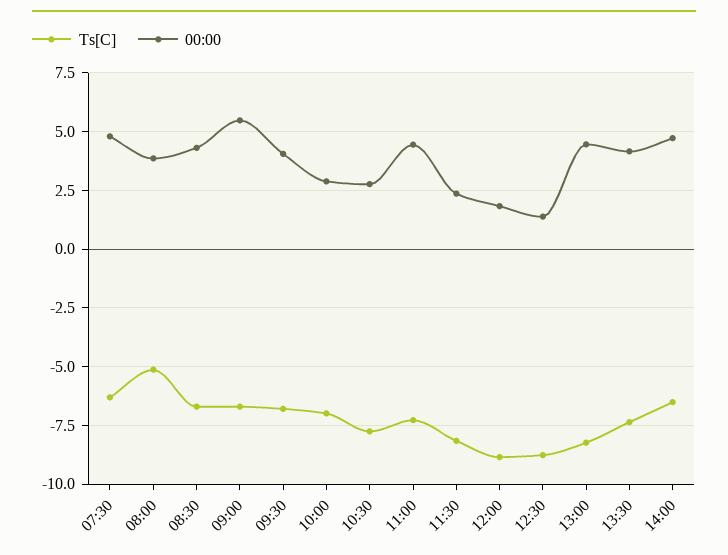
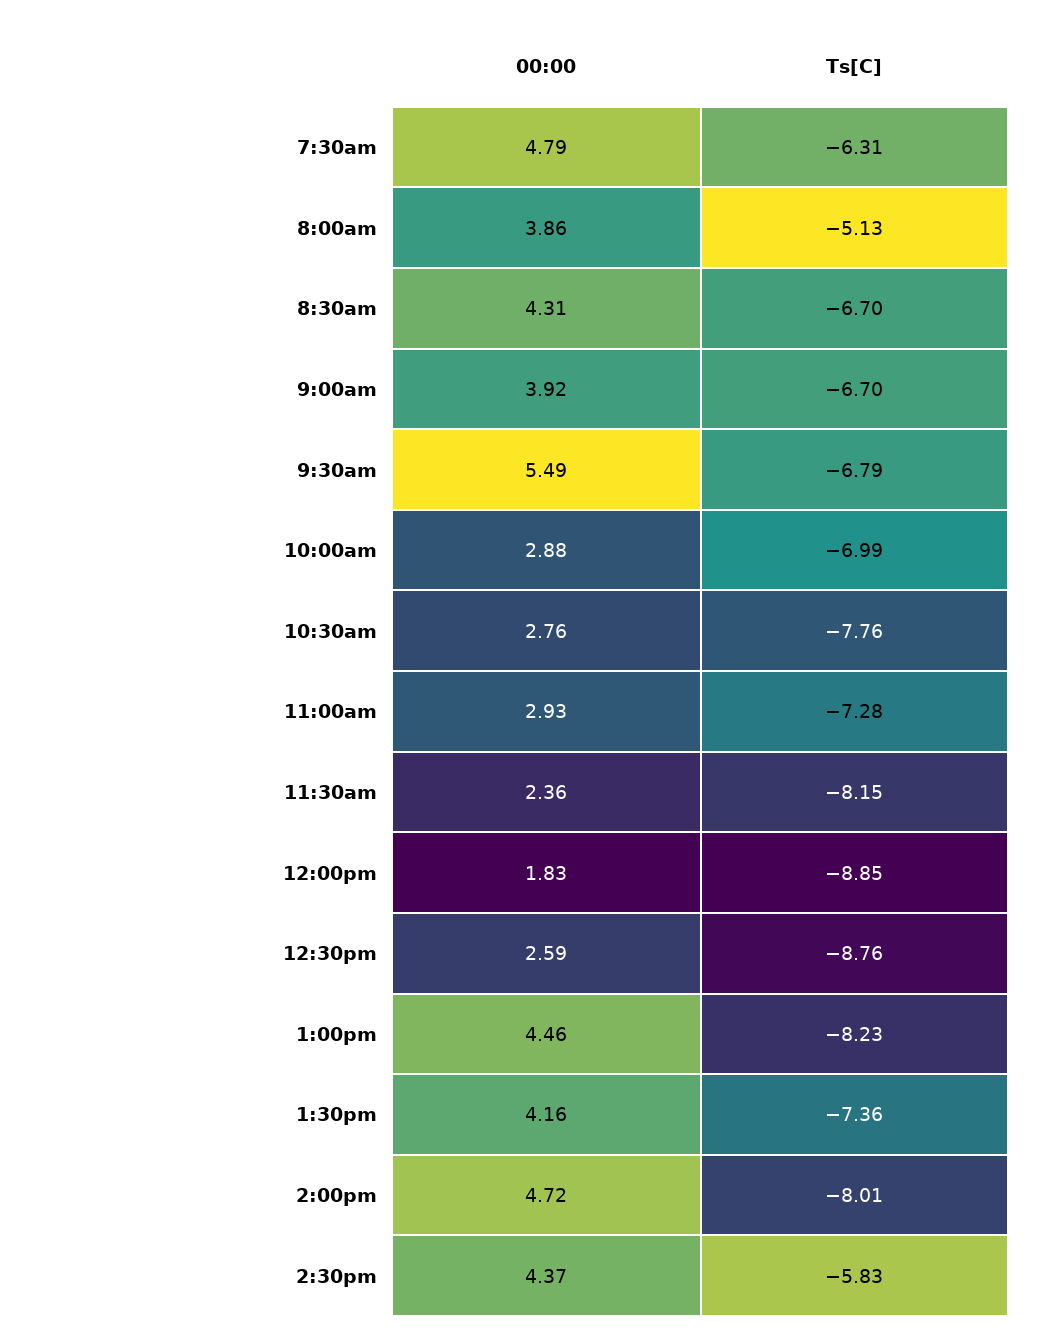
00:00, 09:00: 5.5 -> 3.92
00:00, 09:30: 4 -> 5.49
00:00, 11:00: 4.5 -> 2.93
00:00, 12:30: 1.5 -> 2.59
Ts[C], 14:00: -6.5 -> -8.01
00:00, 2:30pm: none -> 4.37
Ts[C], 2:30pm: none -> -5.83

